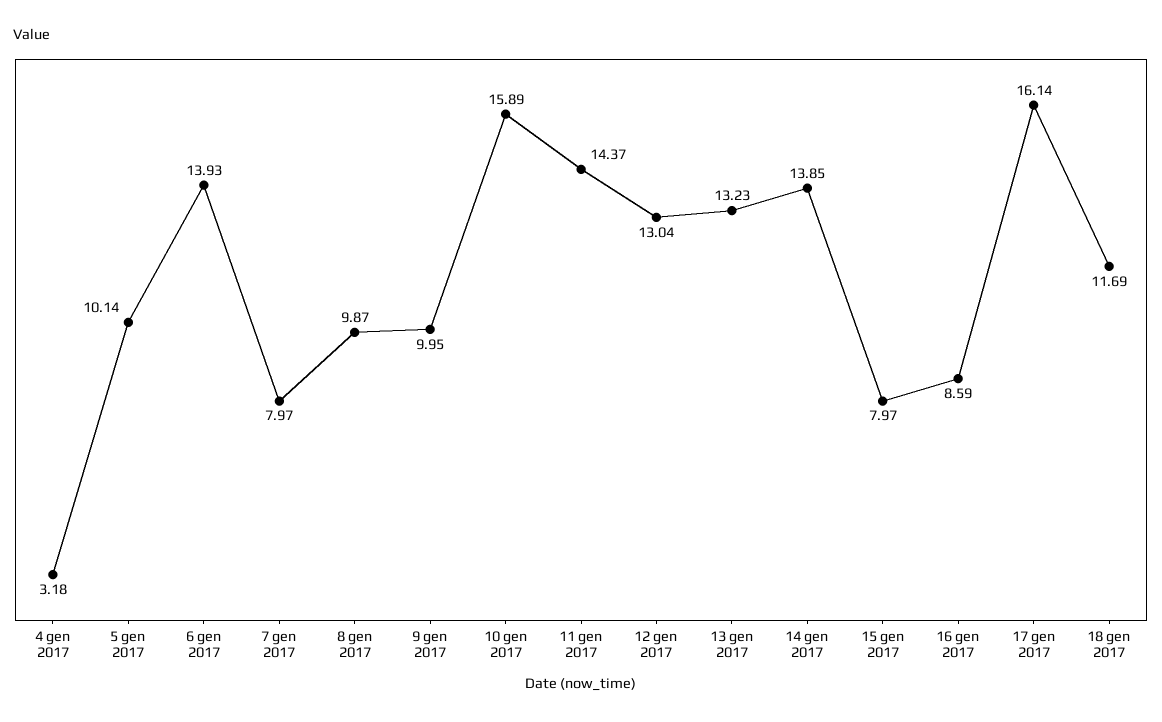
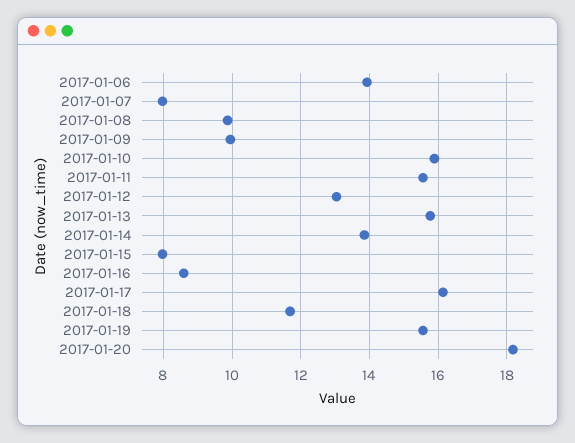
4 gen 2017: 3.18 -> none
5 gen 2017: 10.14 -> none
11 gen 2017: 14.37 -> 15.6
13 gen 2017: 13.23 -> 15.8
2017-01-19: none -> 15.6
2017-01-20: none -> 18.2

